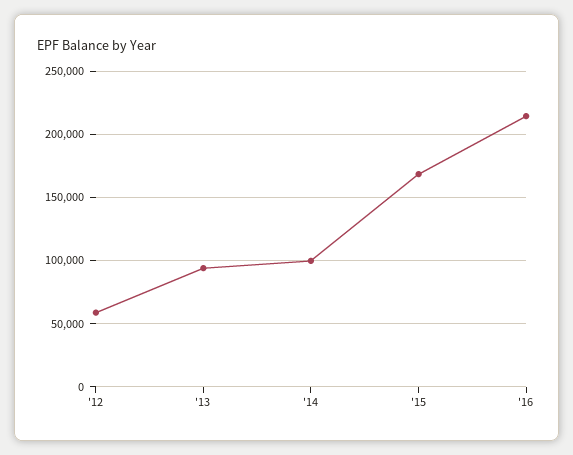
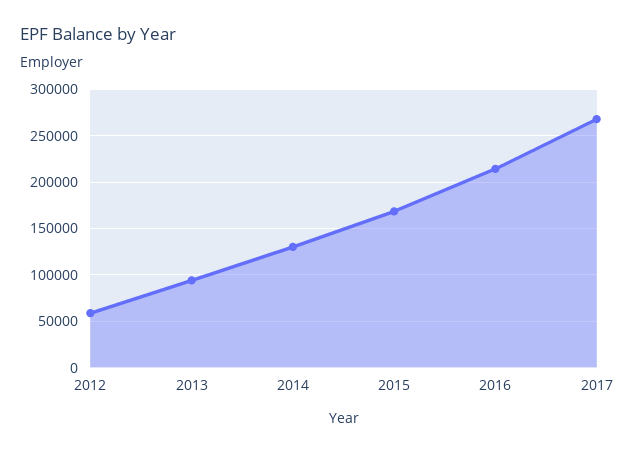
'14: 100000 -> 130000
2017: none -> 270000

